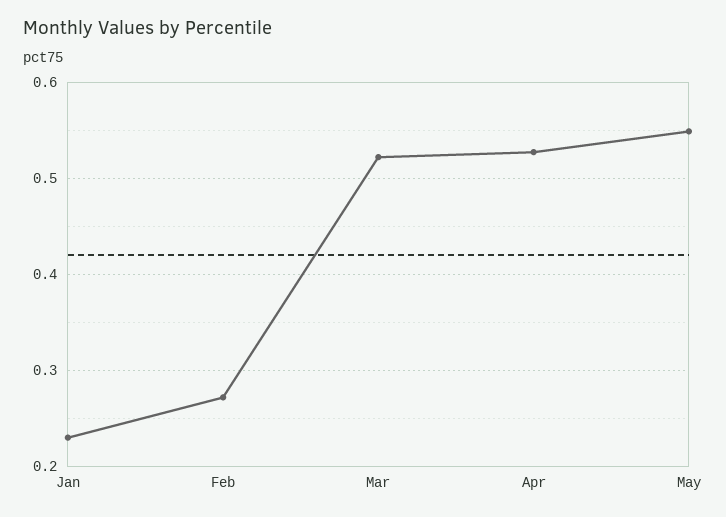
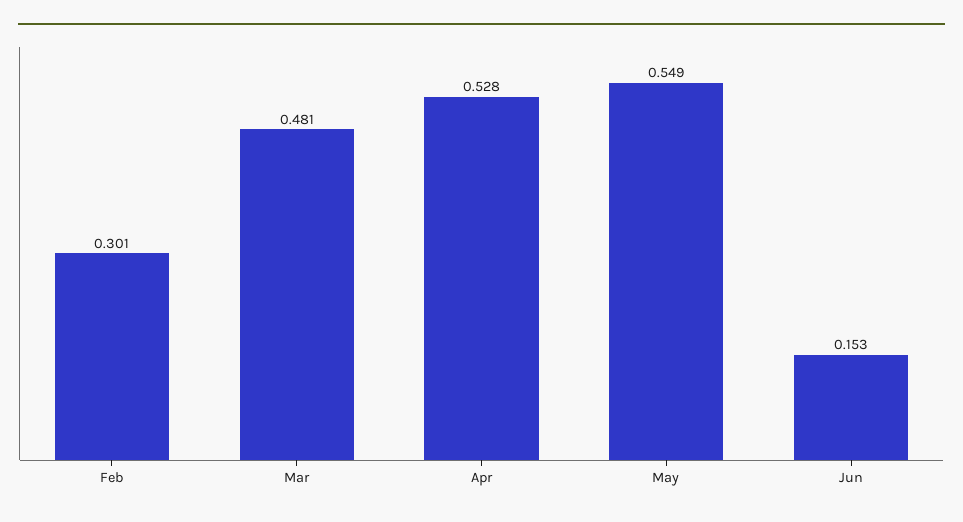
Jan: 0.23 -> none
Feb: 0.27 -> 0.301
Mar: 0.52 -> 0.481
Jun: none -> 0.153

